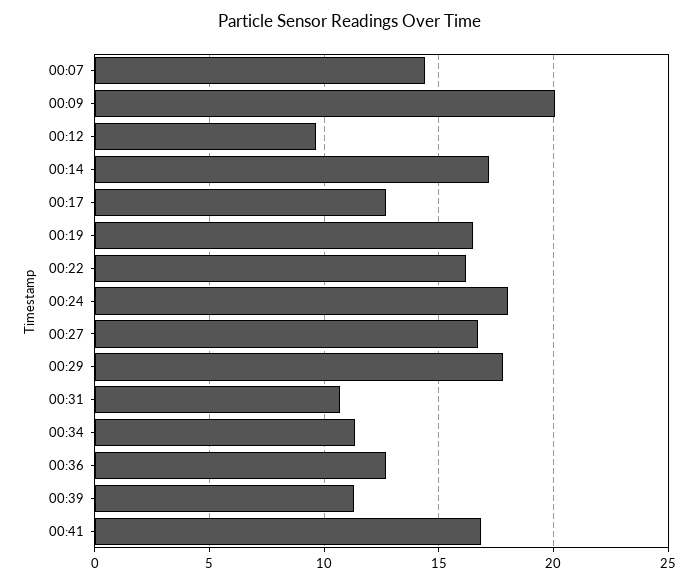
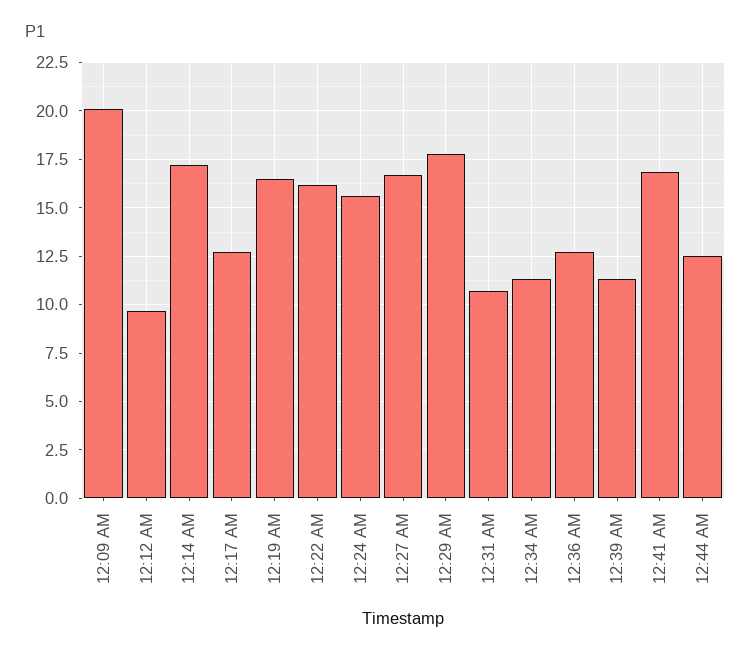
00:07: 14.5 -> none
00:24: 18 -> 15.5
12:44 AM: none -> 12.5

